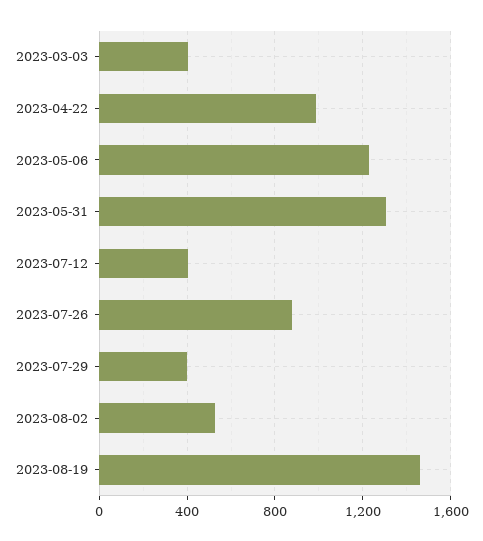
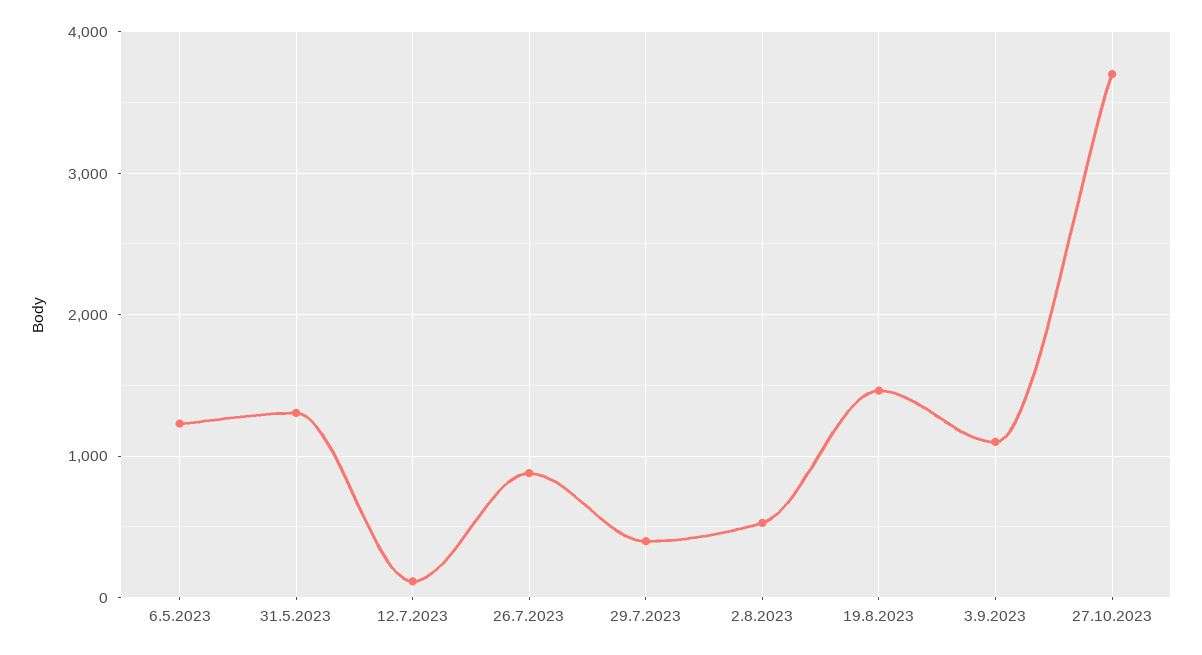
2023-03-03: 400 -> none
2023-04-22: 1000 -> none
2023-07-12: 400 -> 100
3.9.2023: none -> 1100
27.10.2023: none -> 3700

